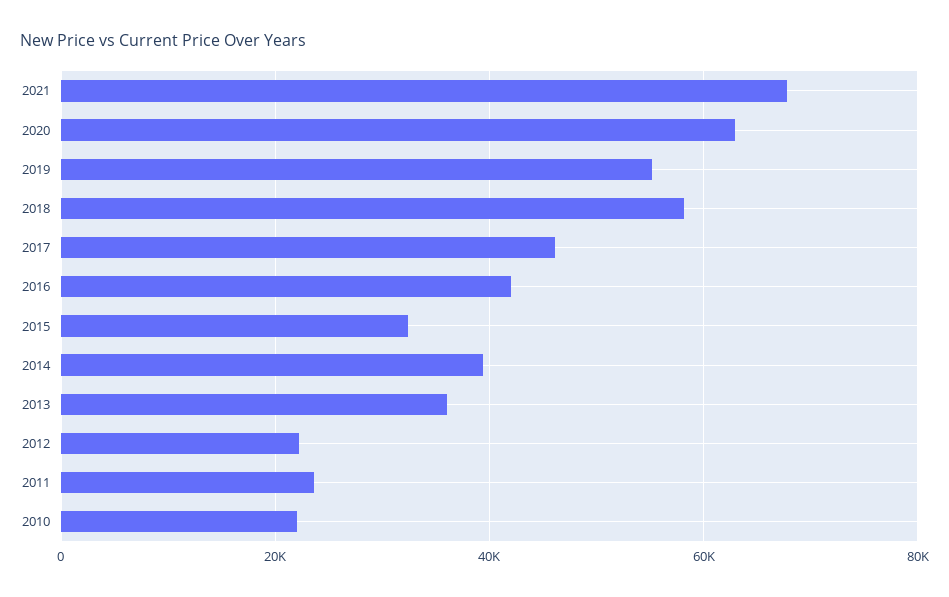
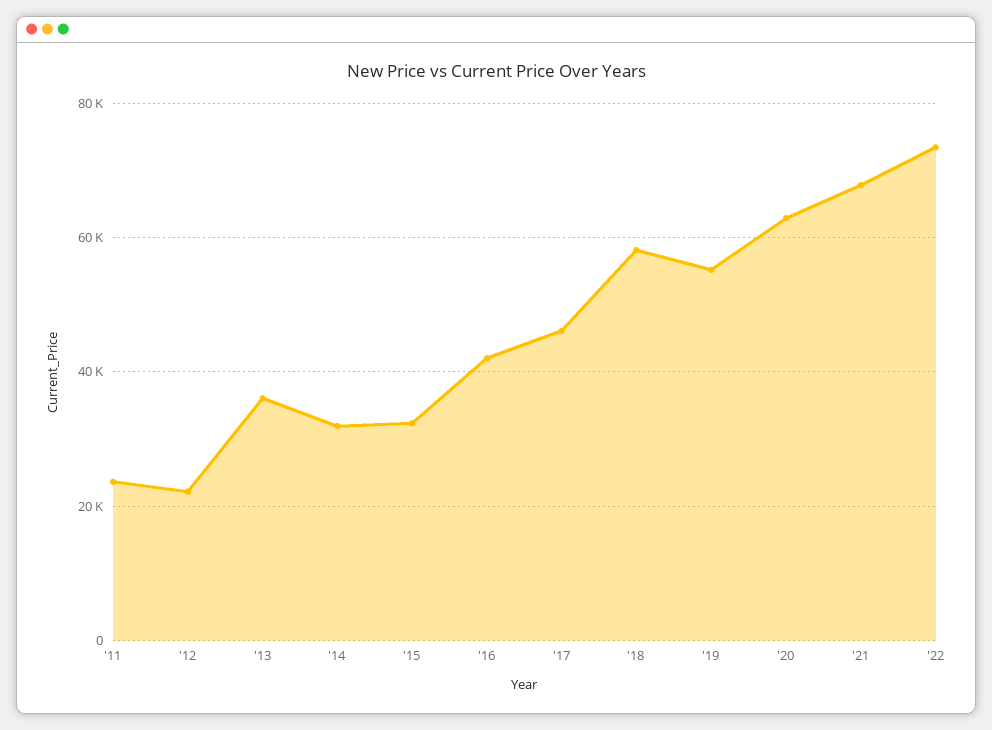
2014: 40000 -> 32000
2010: 22000 -> none
'22: none -> 74000

